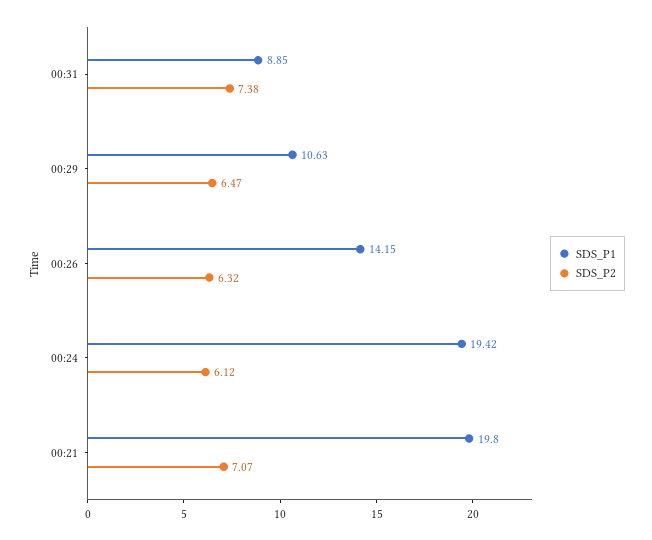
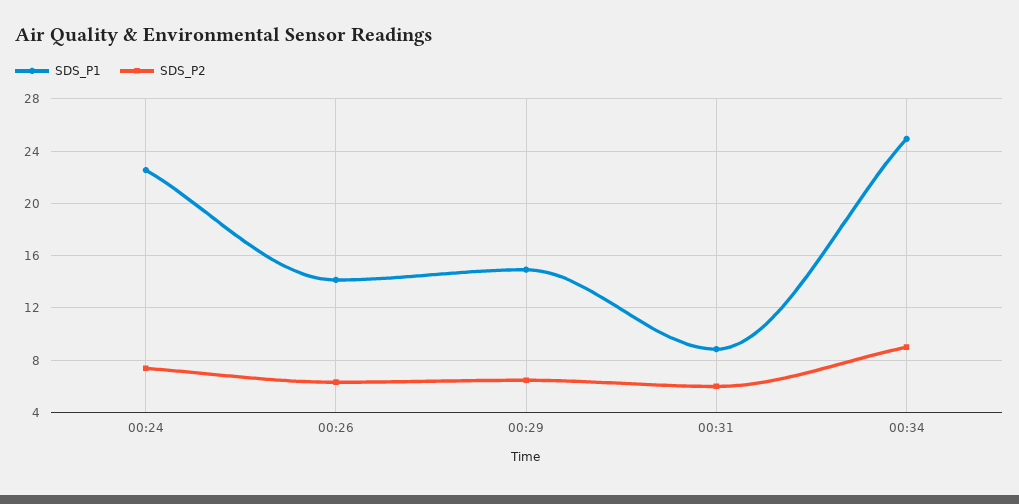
SDS_P2, 00:31: 7.38 -> 6
SDS_P1, 00:29: 10.63 -> 15
SDS_P1, 00:24: 19.42 -> 22.5
SDS_P2, 00:24: 6.12 -> 7.5
SDS_P1, 00:21: 19.8 -> none
SDS_P2, 00:21: 7.07 -> none
SDS_P1, 00:34: none -> 25
SDS_P2, 00:34: none -> 9

